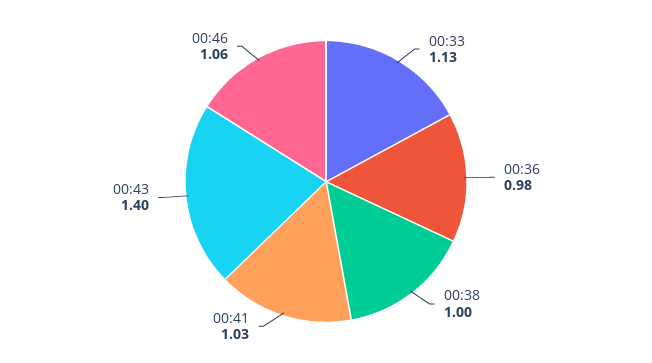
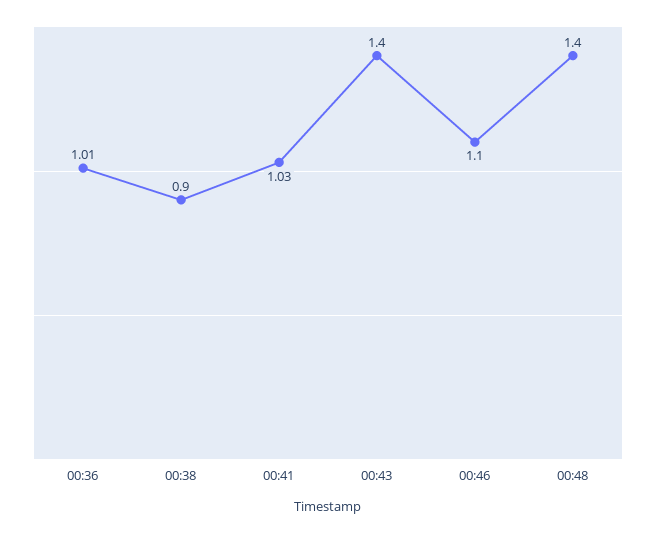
00:33: 1.13 -> none
00:36: 0.98 -> 1.01
00:38: 1 -> 0.9
00:46: 1.06 -> 1.1
00:48: none -> 1.4

